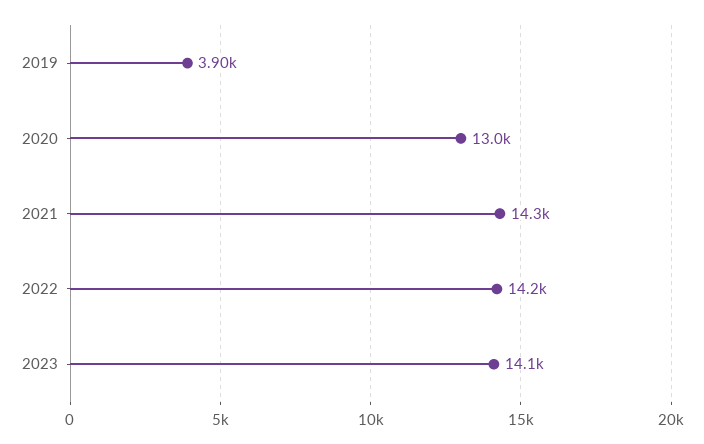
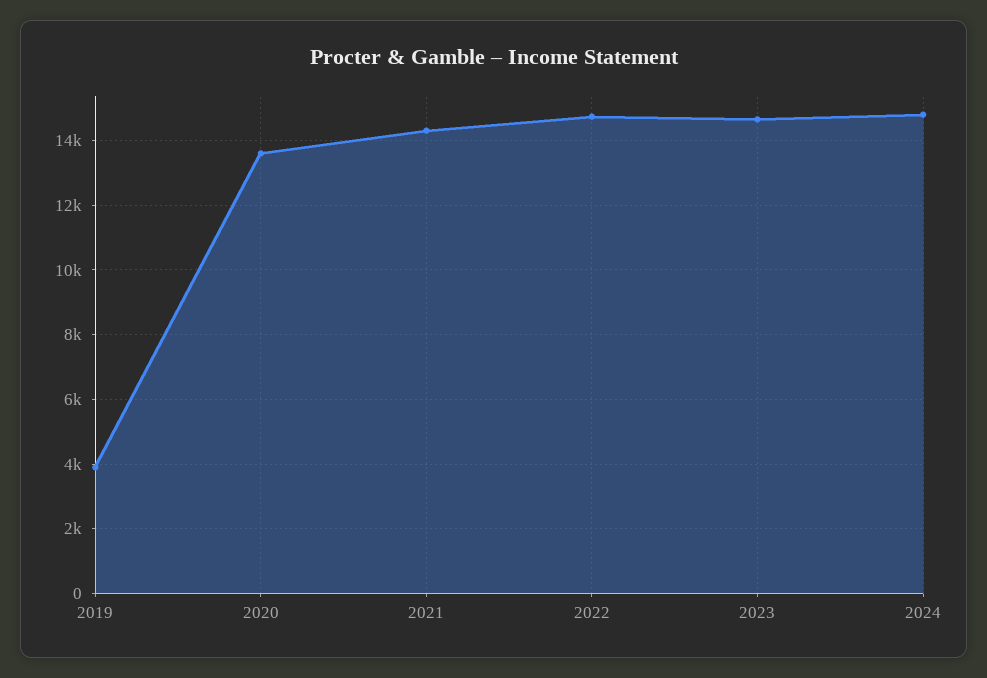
2020: 13000 -> 13600
2022: 14200 -> 14800
2023: 14100 -> 14600
2024: none -> 14800

